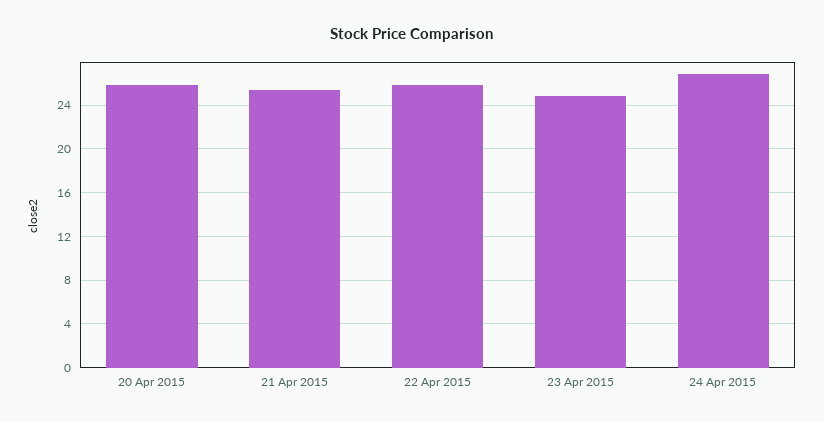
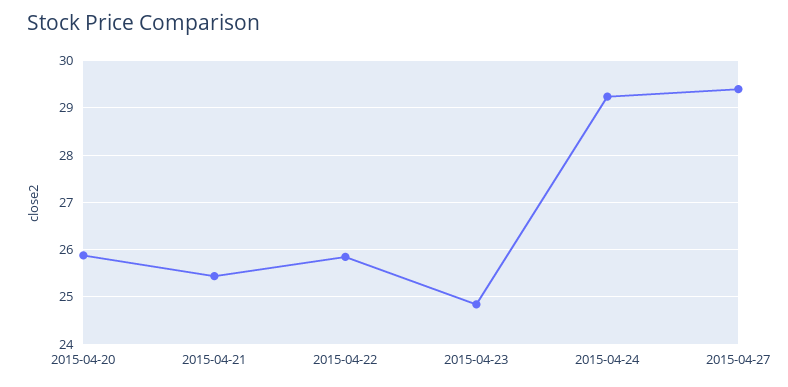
24 Apr 2015: 27 -> 29.2
2015-04-27: none -> 29.4

